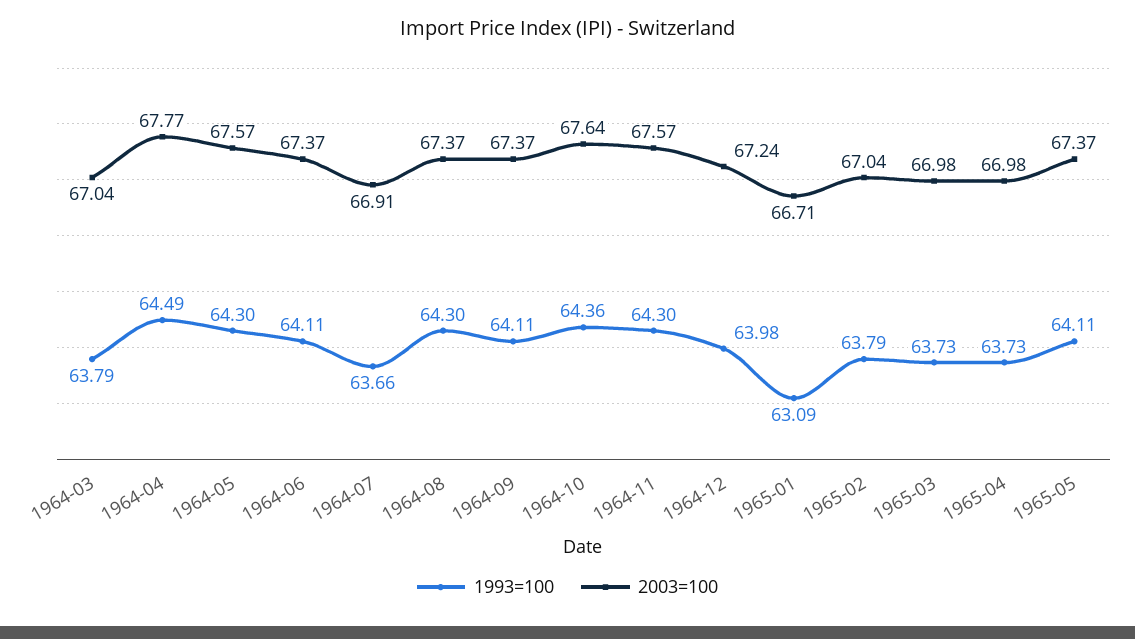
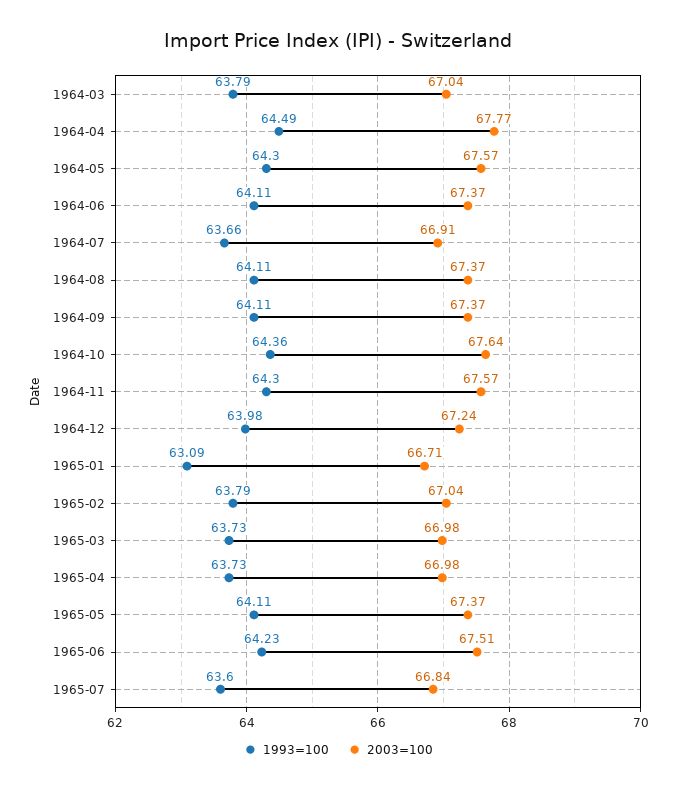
1993=100, 1964-08: 64.3 -> 64.11
1993=100, 1965-06: none -> 64.23
2003=100, 1965-06: none -> 67.51
1993=100, 1965-07: none -> 63.6
2003=100, 1965-07: none -> 66.84

